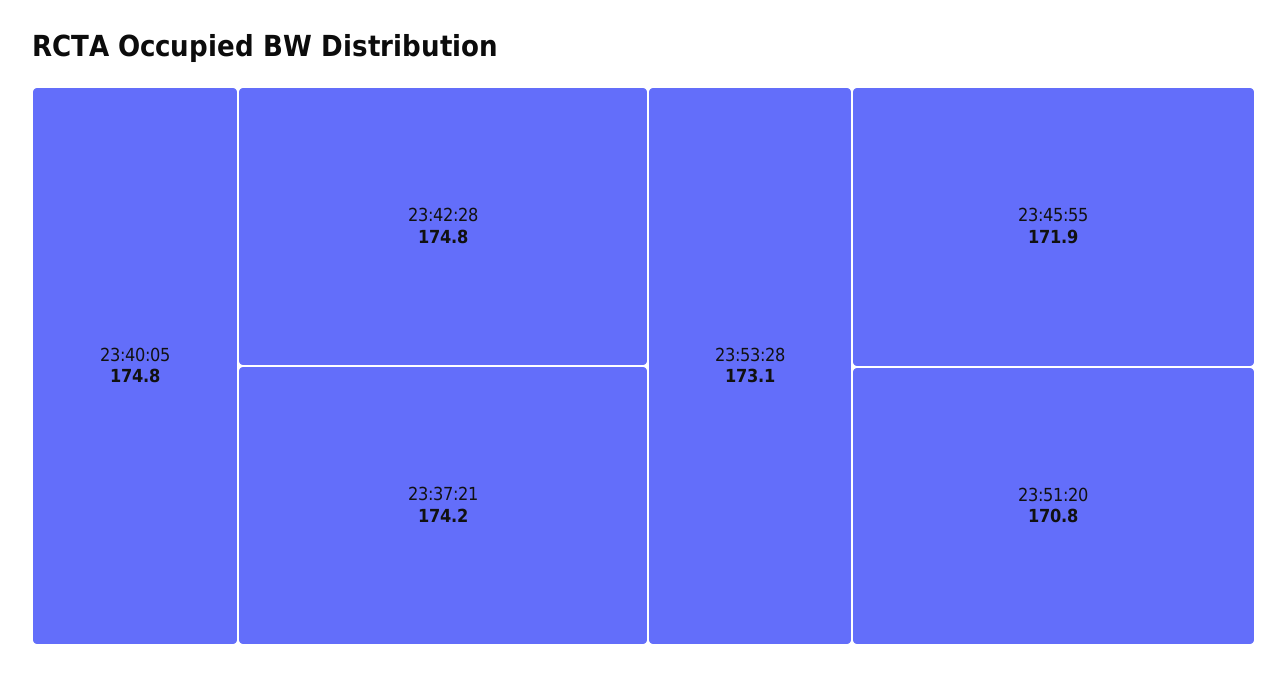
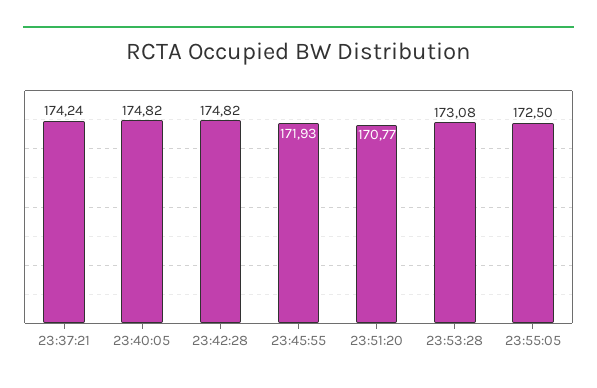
23:55:05: none -> 172.5

